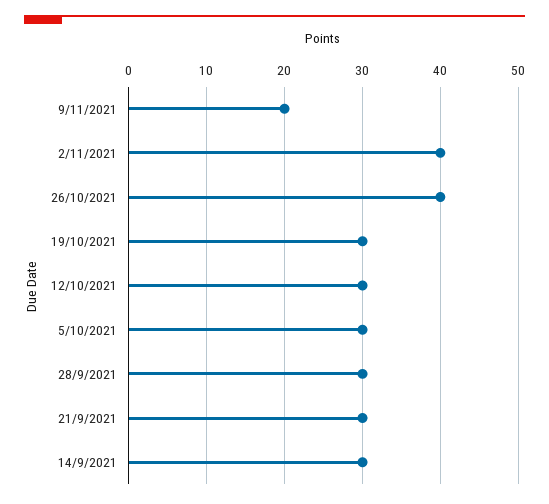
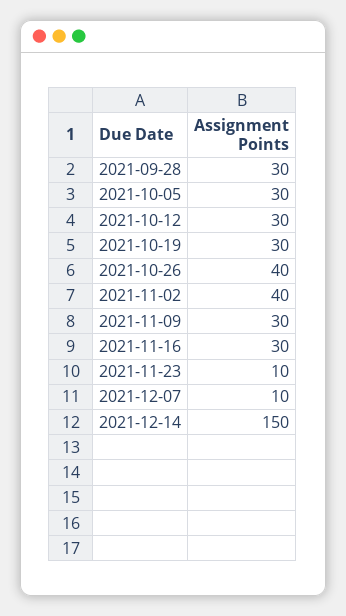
9/11/2021: 20 -> 30
21/9/2021: 30 -> none
14/9/2021: 30 -> none
2021-11-16: none -> 30
2021-11-23: none -> 10
2021-12-07: none -> 10
2021-12-14: none -> 150

